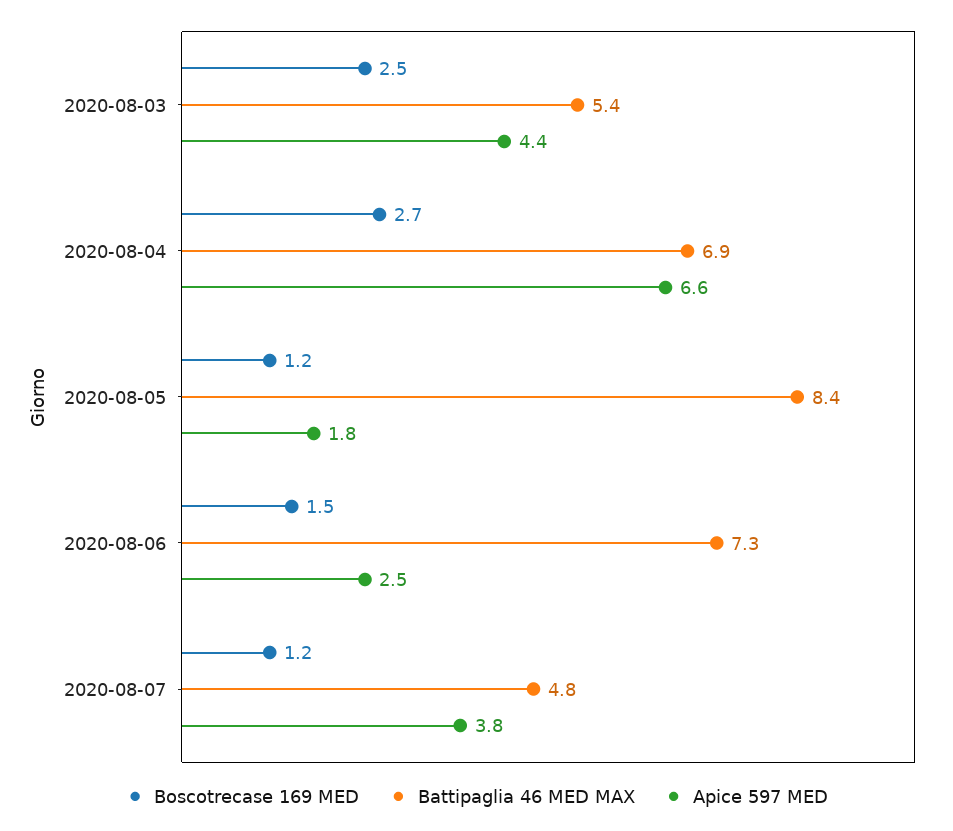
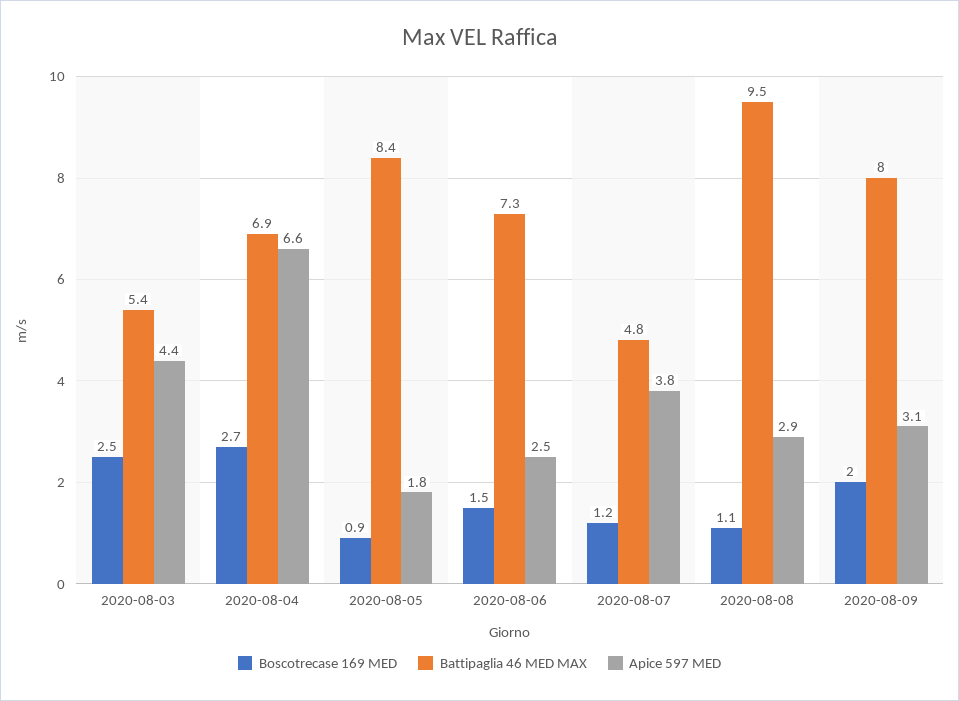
Boscotrecase 169 MED, 2020-08-05: 1.2 -> 0.9
Boscotrecase 169 MED, 2020-08-08: none -> 1.1
Battipaglia 46 MED MAX, 2020-08-08: none -> 9.5
Apice 597 MED, 2020-08-08: none -> 2.9
Boscotrecase 169 MED, 2020-08-09: none -> 2
Battipaglia 46 MED MAX, 2020-08-09: none -> 8
Apice 597 MED, 2020-08-09: none -> 3.1

